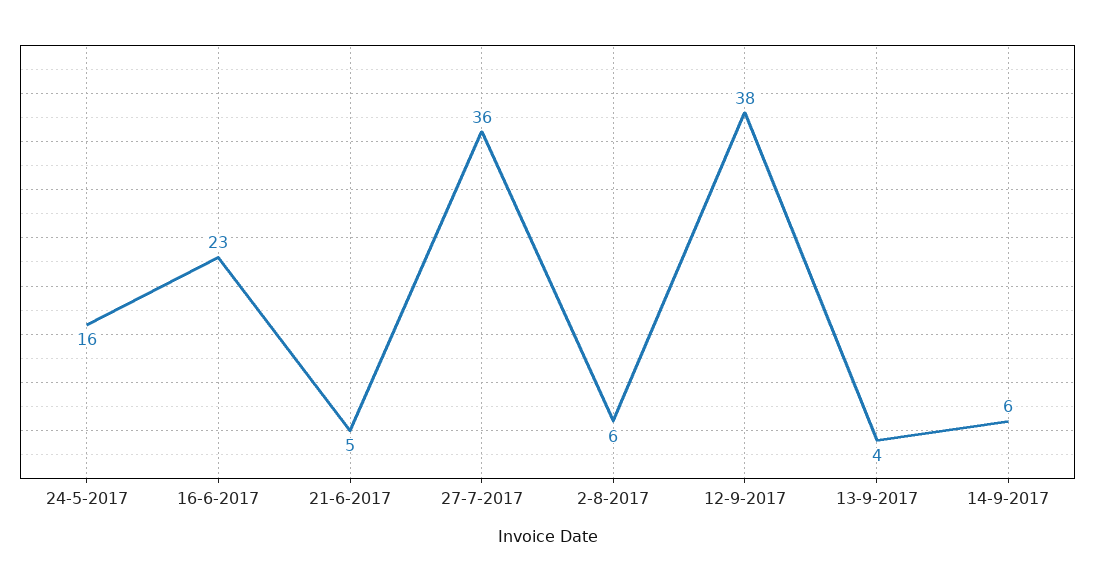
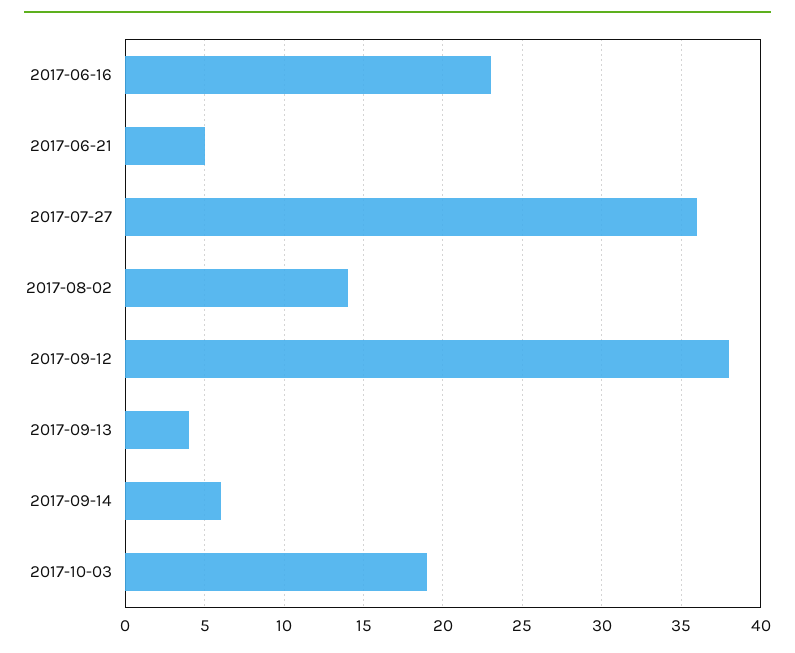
24-5-2017: 16 -> none
2-8-2017: 6 -> 14
2017-10-03: none -> 19

